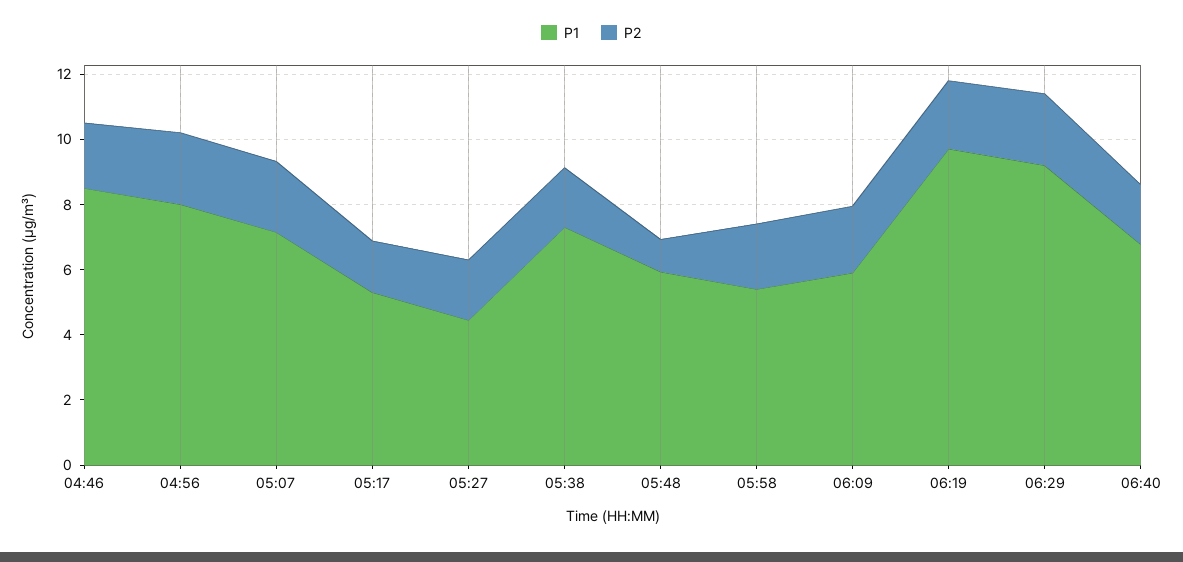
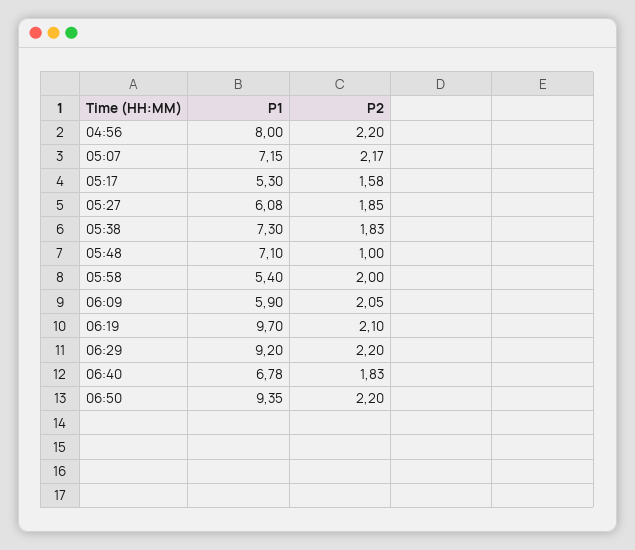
P1, 04:46: 8.5 -> none
P2, 04:46: 2 -> none
P1, 05:27: 4.5 -> 6.08
P1, 05:48: 6 -> 7.1
P1, 06:50: none -> 9.35
P2, 06:50: none -> 2.2

